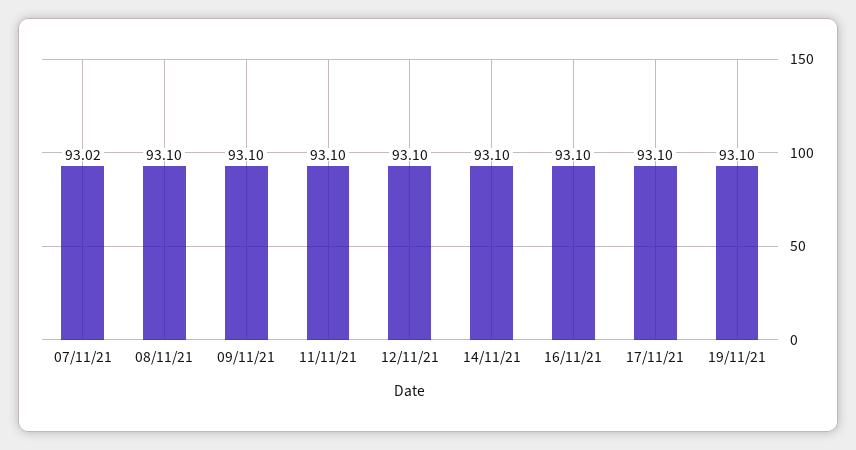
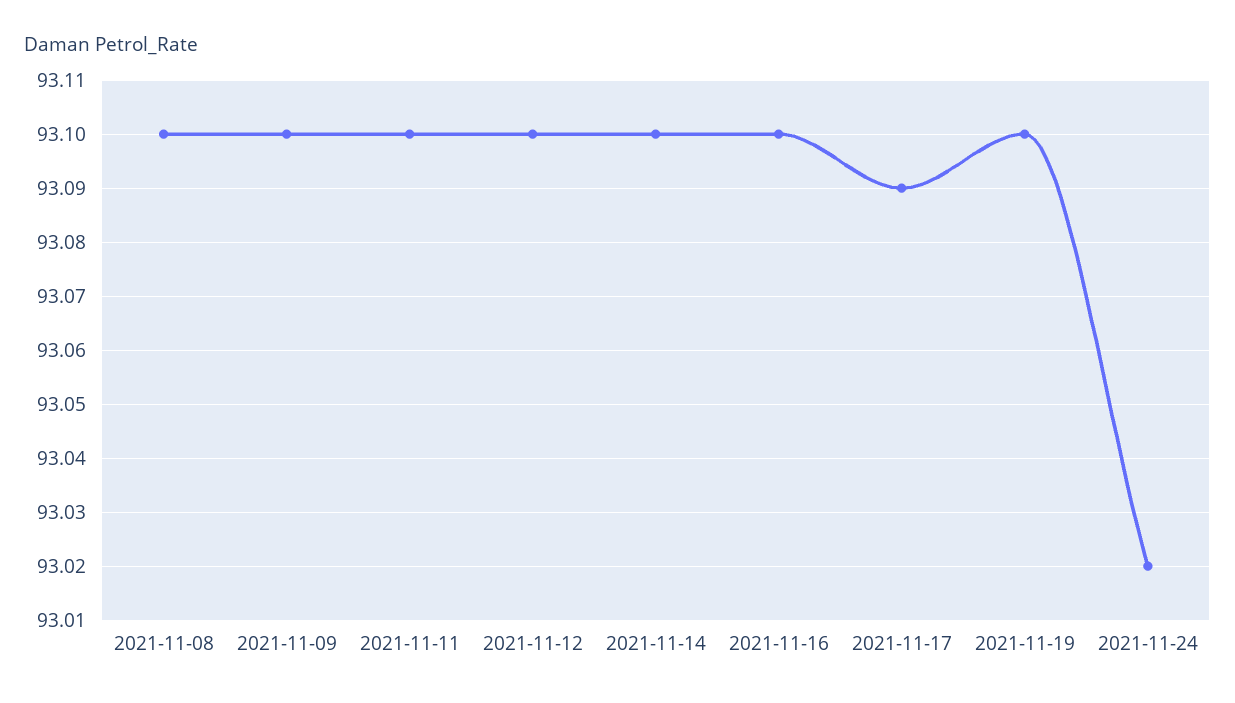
07/11/21: 93.02 -> none
17/11/21: 93.1 -> 93.09
2021-11-24: none -> 93.02

